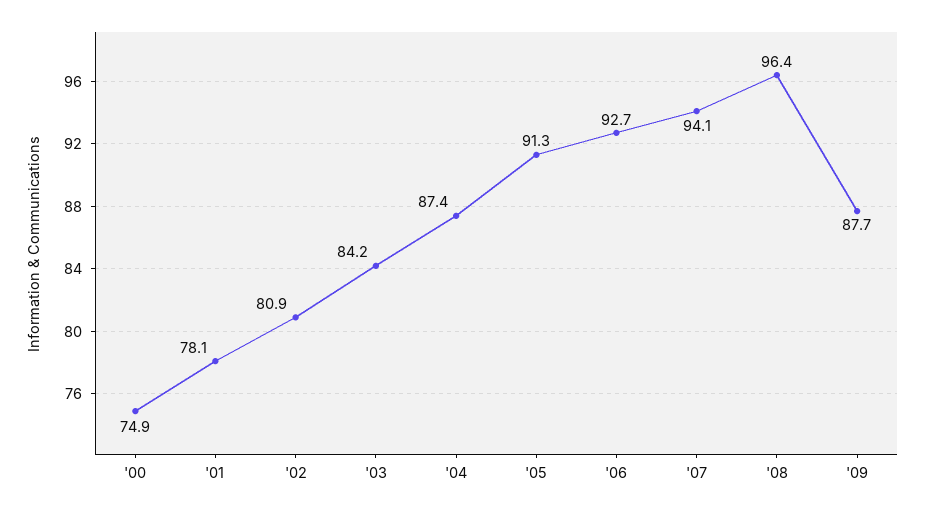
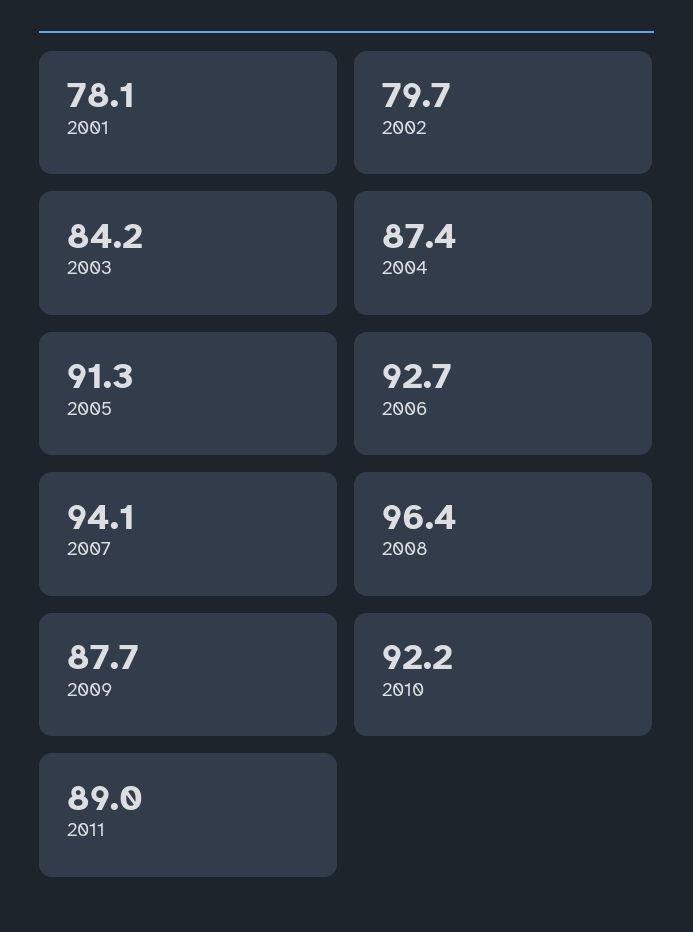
'00: 74.9 -> none
'02: 80.9 -> 79.7
2010: none -> 92.2
2011: none -> 89

